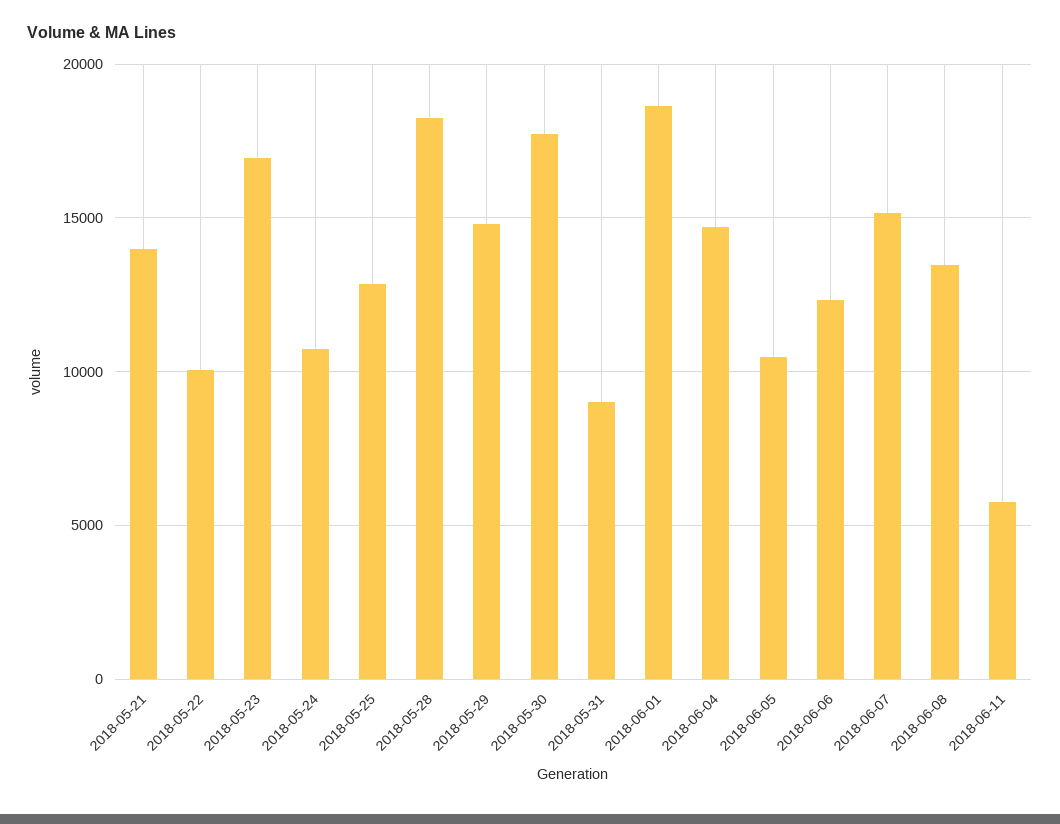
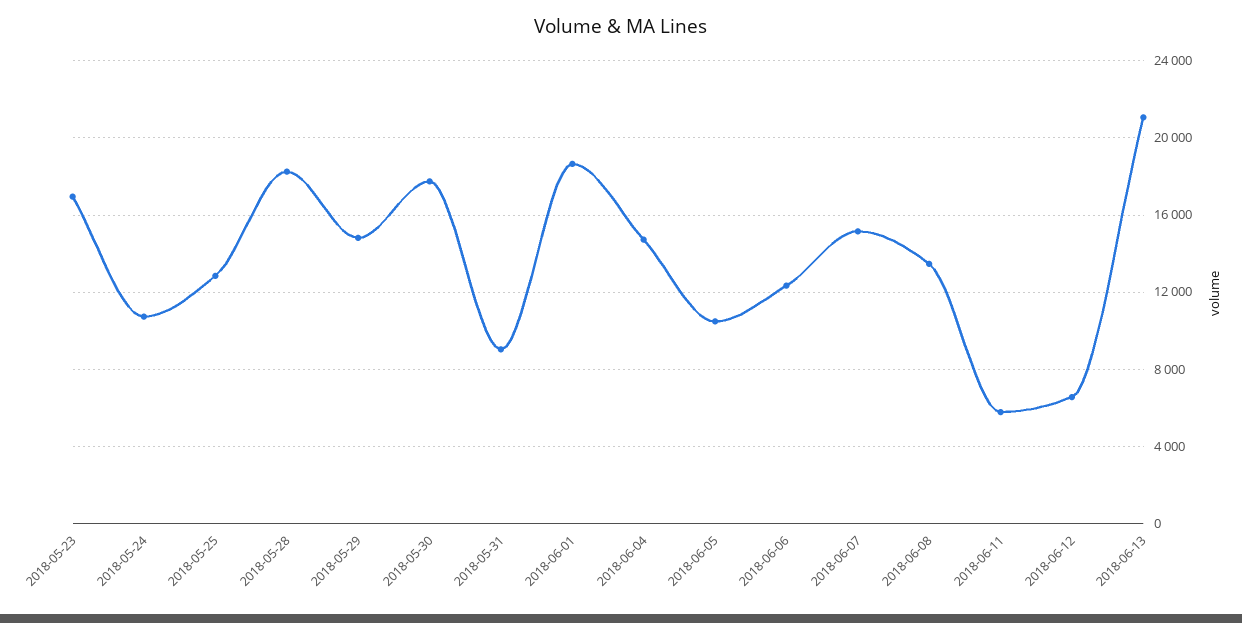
2018-05-21: 14000 -> none
2018-05-22: 10000 -> none
2018-06-12: none -> 6500
2018-06-13: none -> 21000

